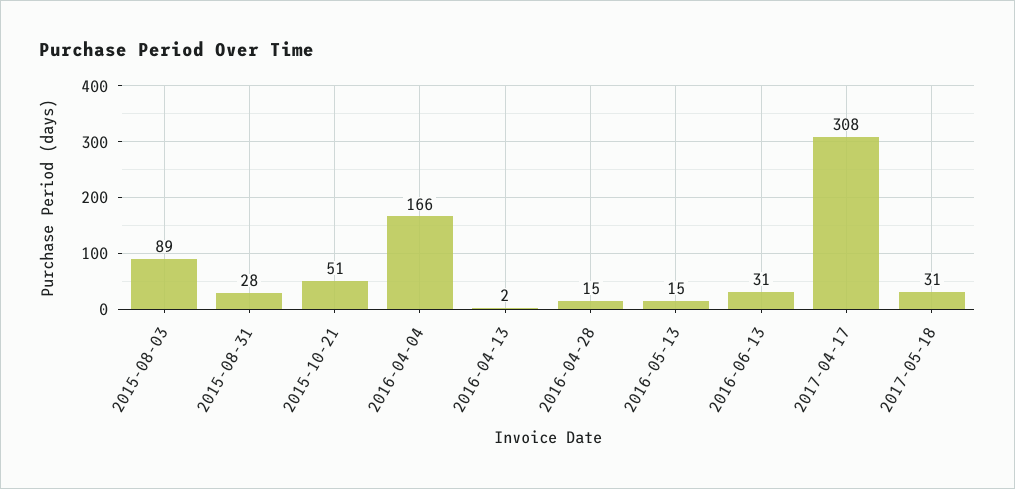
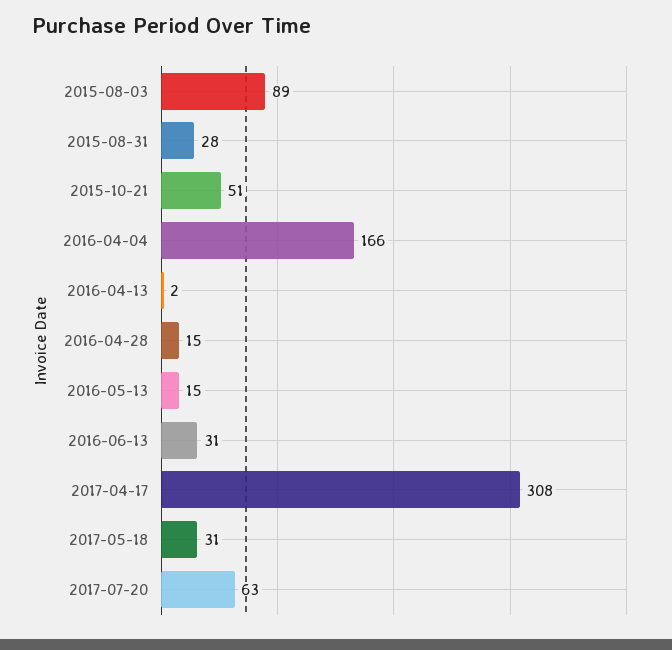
2017-07-20: none -> 63

